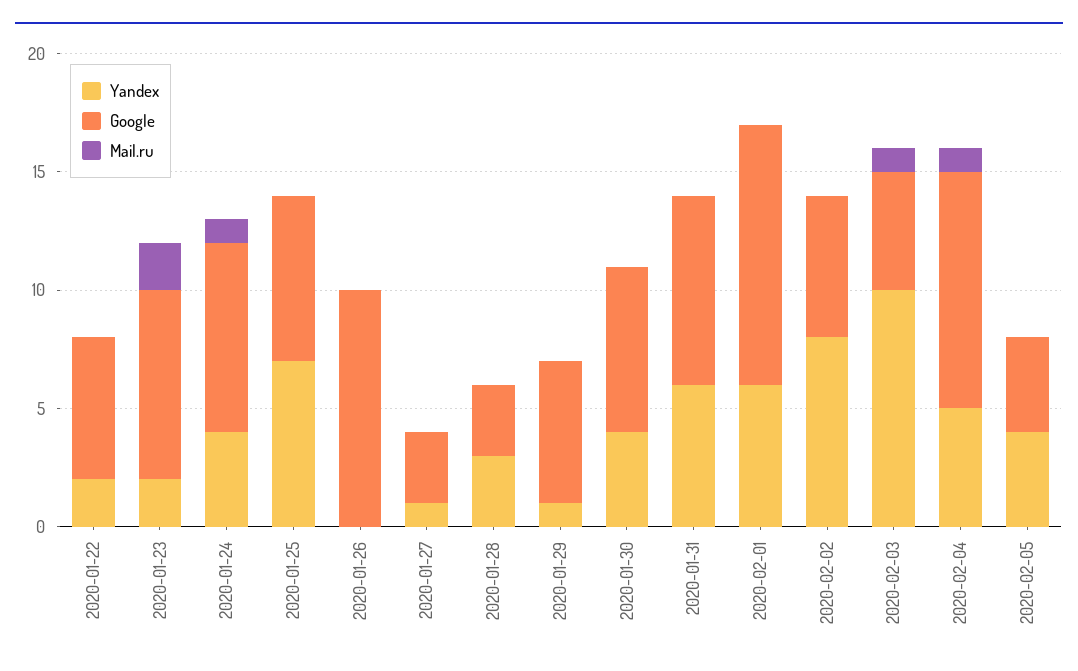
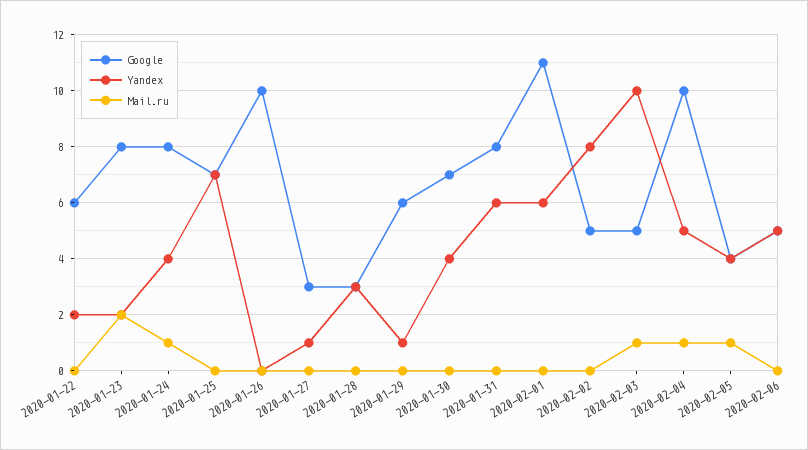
Google, 2020-02-02: 6 -> 5
Mail.ru, 2020-02-05: 0 -> 1
Google, 2020-02-06: none -> 5
Yandex, 2020-02-06: none -> 5
Mail.ru, 2020-02-06: none -> 0

